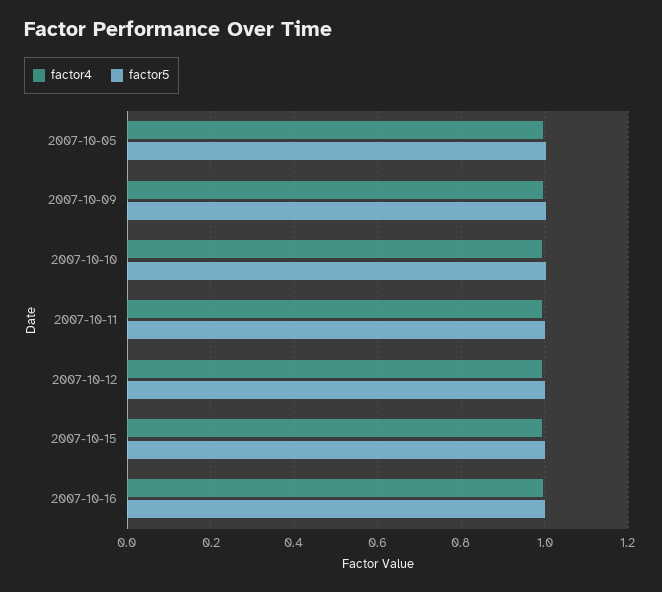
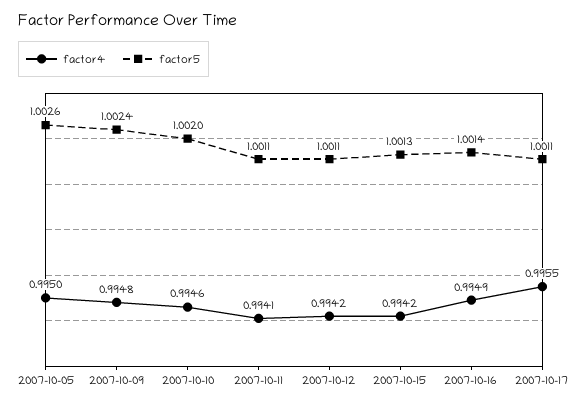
factor4, 2007-10-17: none -> 0.9955
factor5, 2007-10-17: none -> 1.0011

